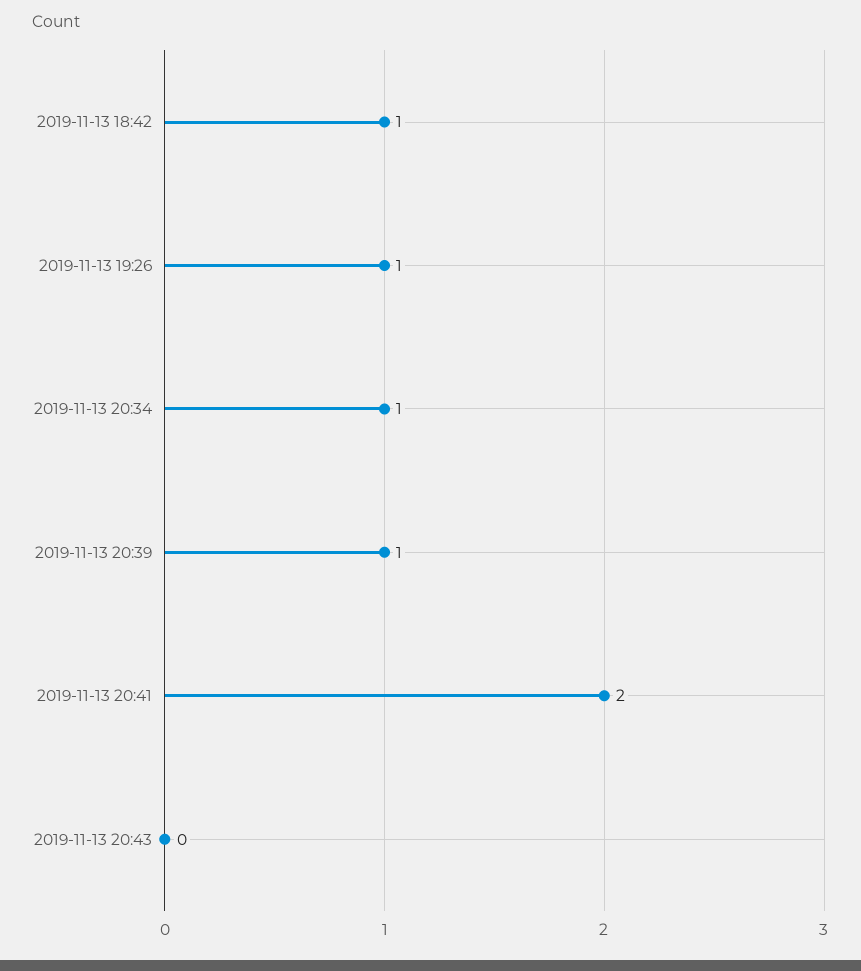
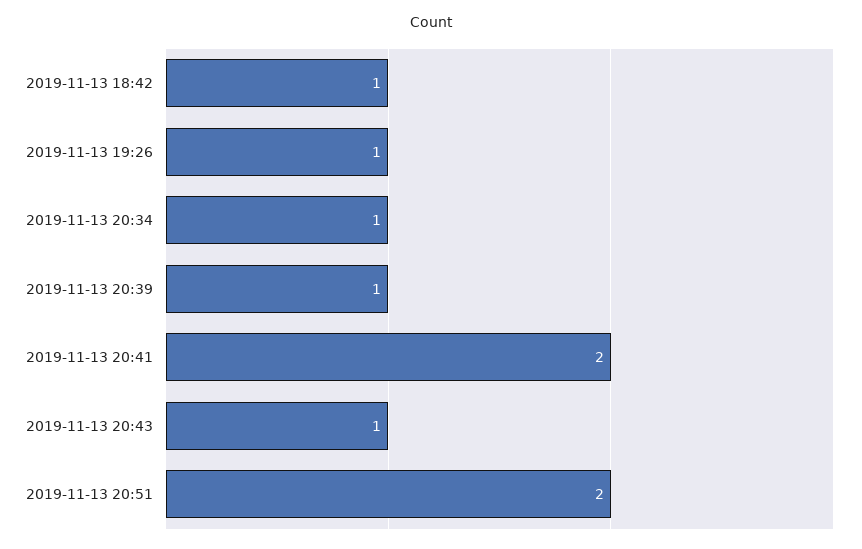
2019-11-13 20:43: 0 -> 1
2019-11-13 20:51: none -> 2

